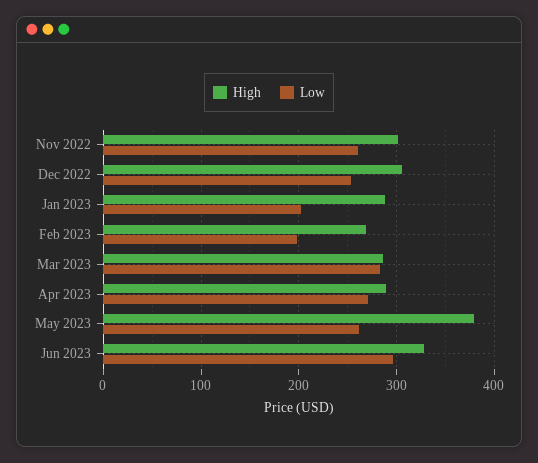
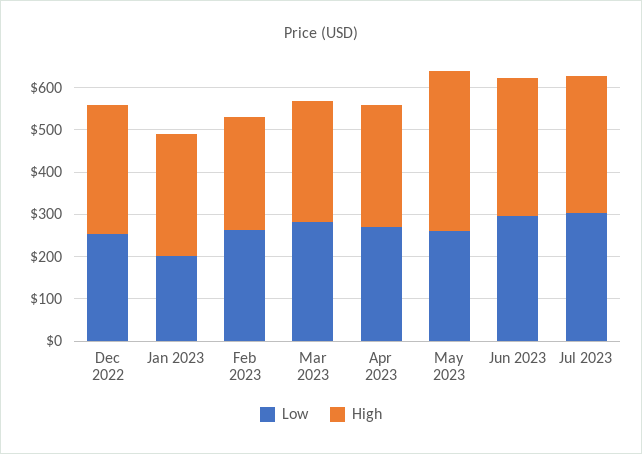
High, Nov 2022: 300 -> none
Low, Nov 2022: 260 -> none
Low, Feb 2023: 200 -> 260
Low, Jul 2023: none -> 300
High, Jul 2023: none -> 320

